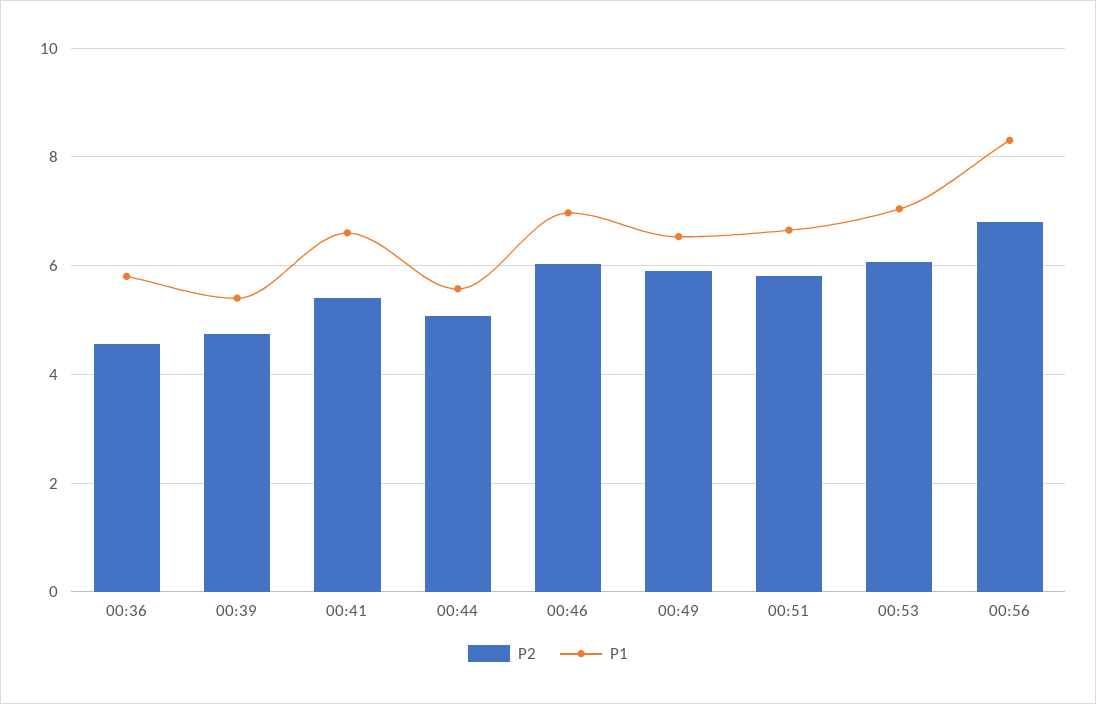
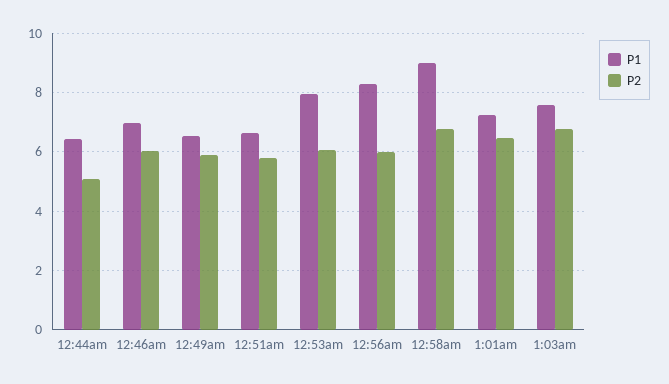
P2, 00:36: 4.6 -> none
P1, 00:36: 5.8 -> none
P2, 00:39: 4.8 -> none
P1, 00:39: 5.4 -> none
P2, 00:41: 5.4 -> none
P1, 00:41: 6.6 -> none
P1, 00:44: 5.6 -> 6.5
P1, 00:53: 7 -> 8
P2, 00:56: 6.8 -> 6
P1, 12:58am: none -> 9
P2, 12:58am: none -> 6.75
P1, 1:01am: none -> 7.25
P2, 1:01am: none -> 6.5
P1, 1:03am: none -> 7.5
P2, 1:03am: none -> 6.75

